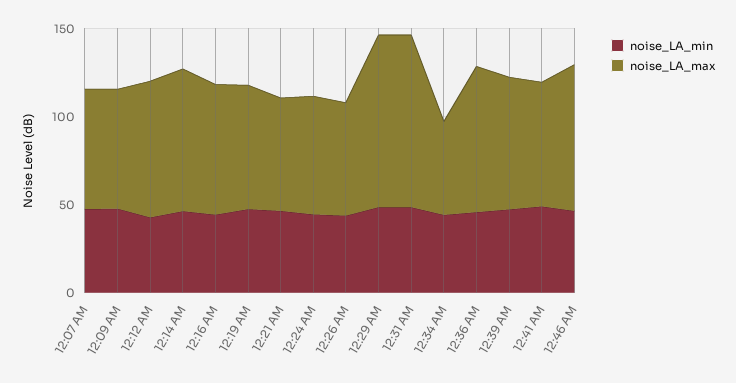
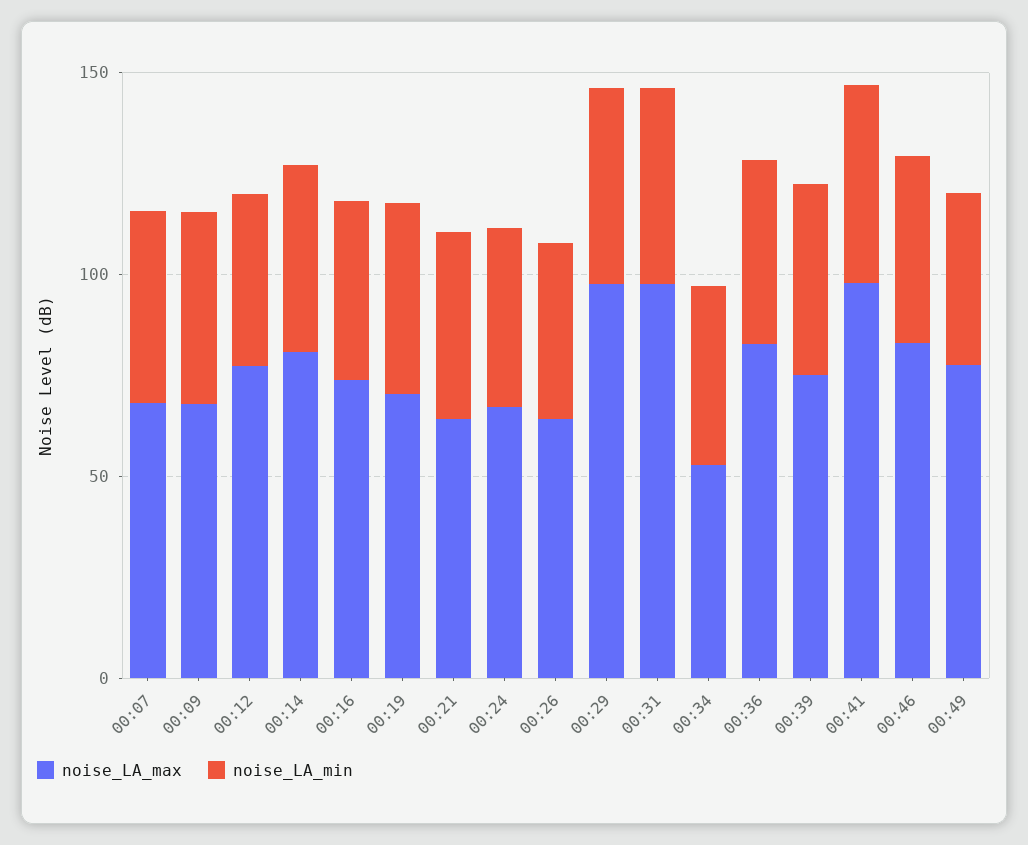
noise_LA_max, 12:41 AM: 70 -> 100
noise_LA_max, 00:49: none -> 80
noise_LA_min, 00:49: none -> 40

